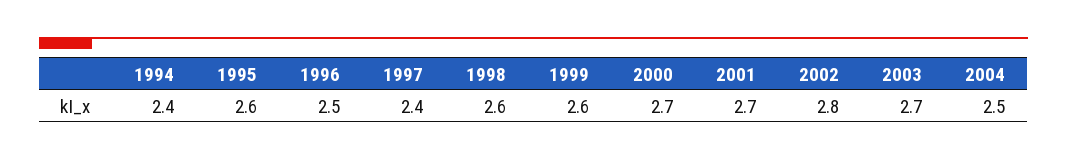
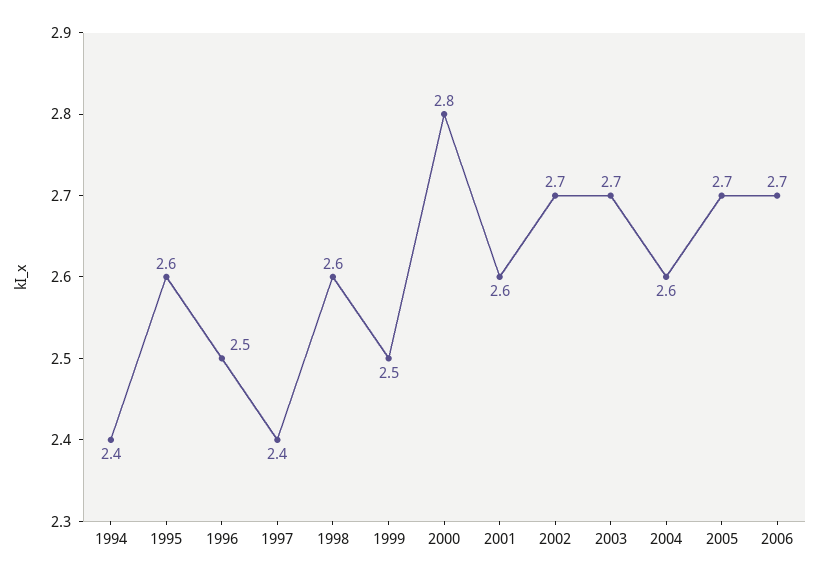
1999: 2.6 -> 2.5
2000: 2.7 -> 2.8
2001: 2.7 -> 2.6
2002: 2.8 -> 2.7
2004: 2.5 -> 2.6
2005: none -> 2.7
2006: none -> 2.7

